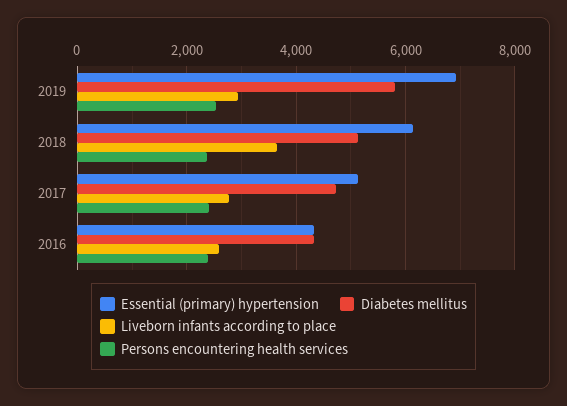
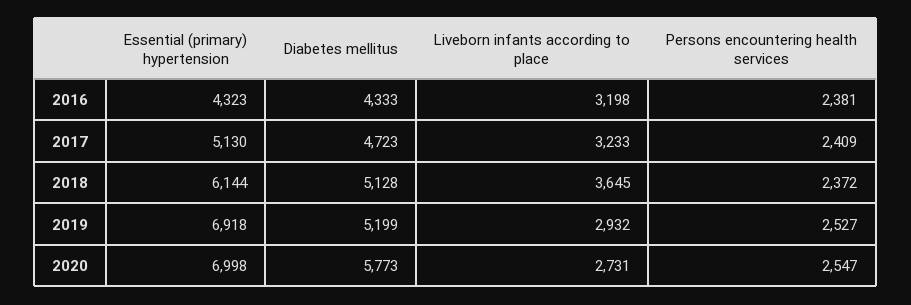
Diabetes mellitus, 2019: 5800 -> 5199
Liveborn infants according to place, 2017: 2800 -> 3233
Liveborn infants according to place, 2016: 2600 -> 3198
Essential (primary) hypertension, 2020: none -> 6998
Diabetes mellitus, 2020: none -> 5773
Liveborn infants according to place, 2020: none -> 2731
Persons encountering health services, 2020: none -> 2547

